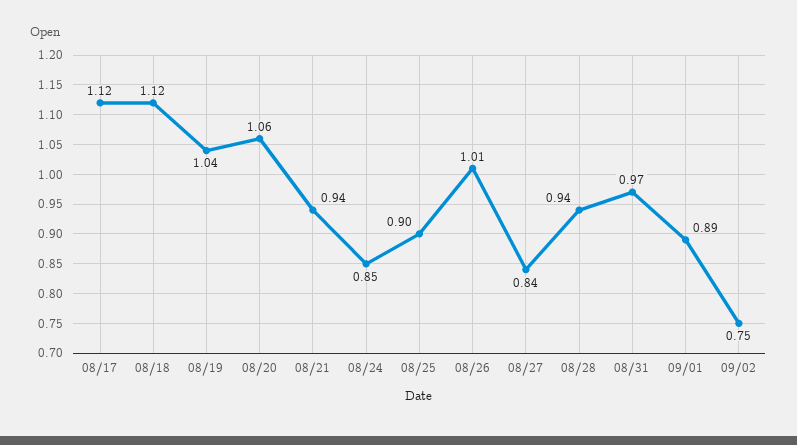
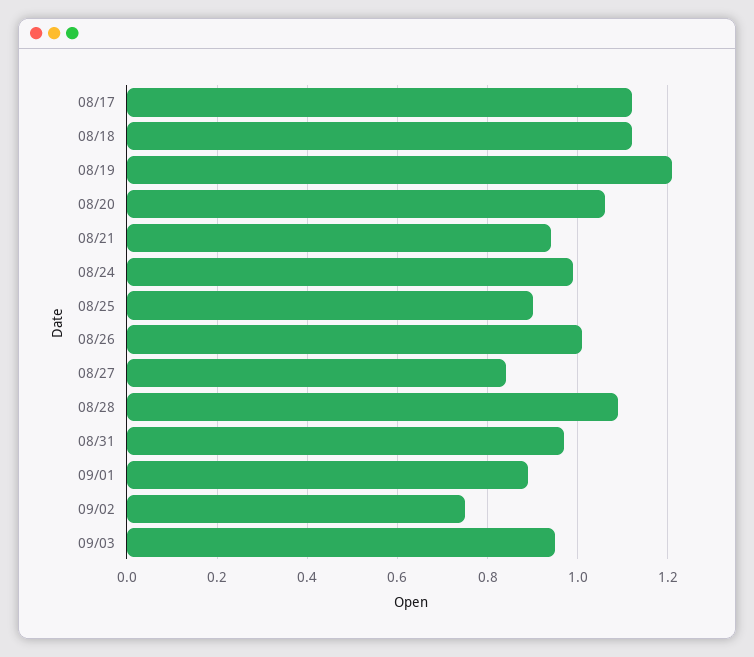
08/19: 1.04 -> 1.2
08/24: 0.85 -> 1
08/28: 0.94 -> 1.1
09/03: none -> 0.95

